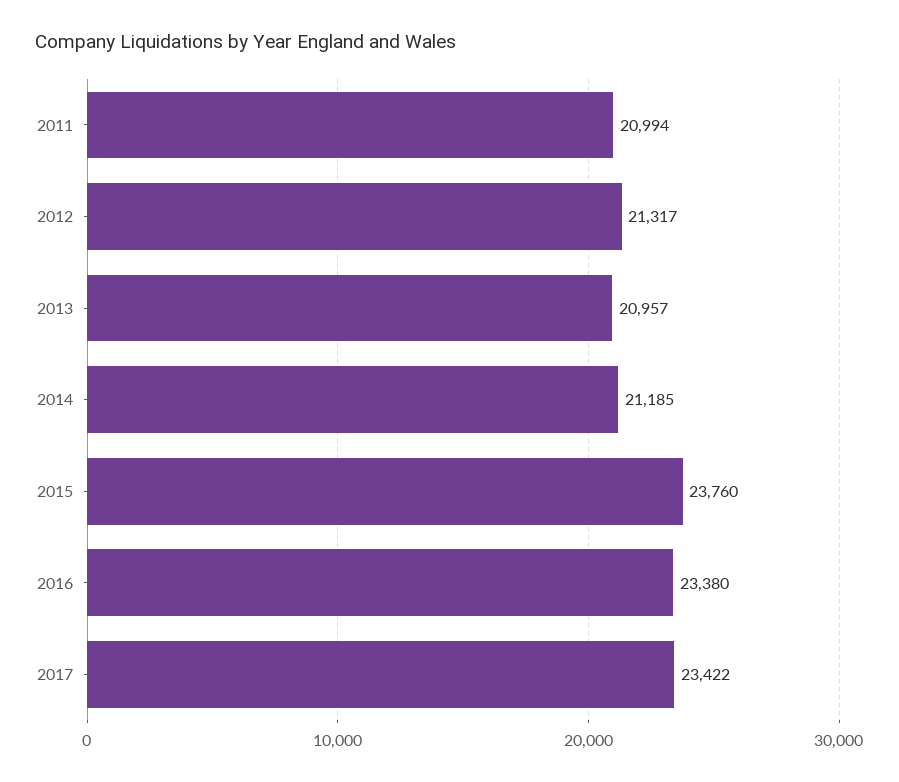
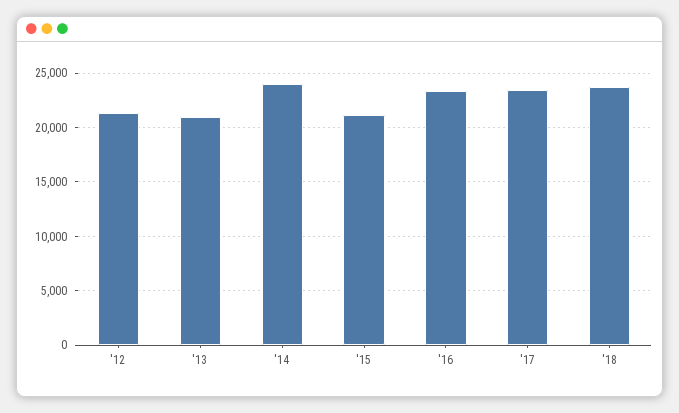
2011: 20994 -> none
2014: 21185 -> 24000
2015: 23760 -> 21000
'18: none -> 24000

